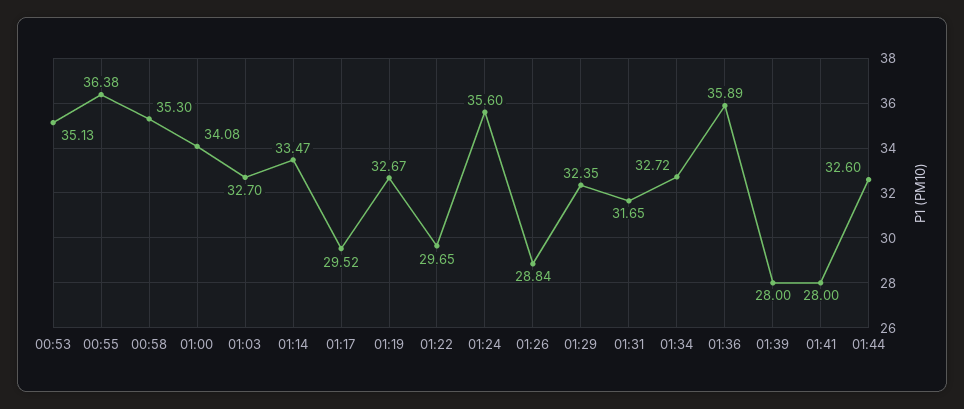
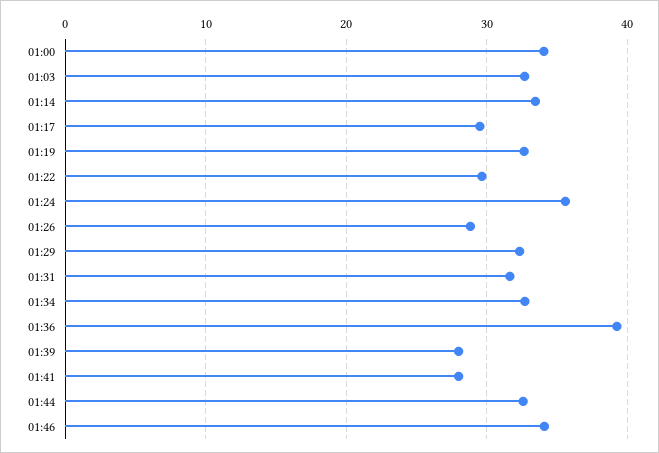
00:53: 35.13 -> none
00:55: 36.38 -> none
00:58: 35.3 -> none
01:36: 35.89 -> 39
01:46: none -> 34

